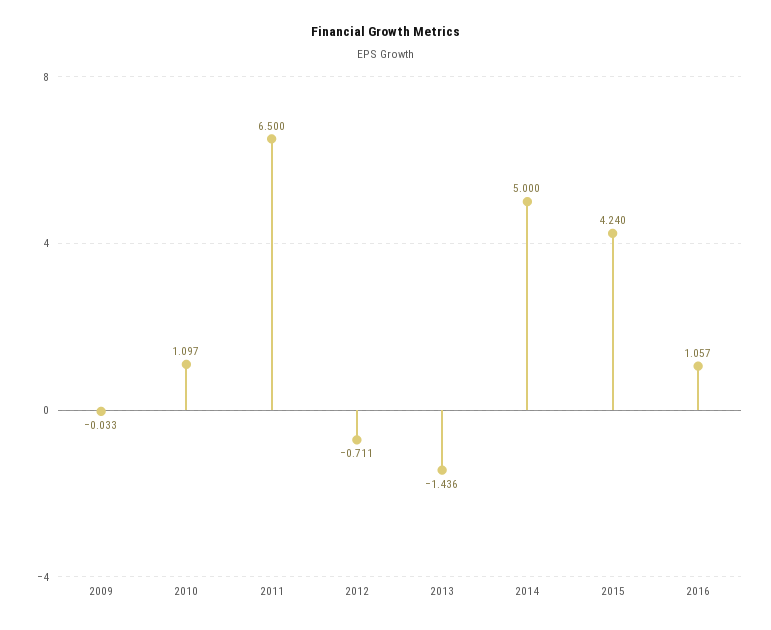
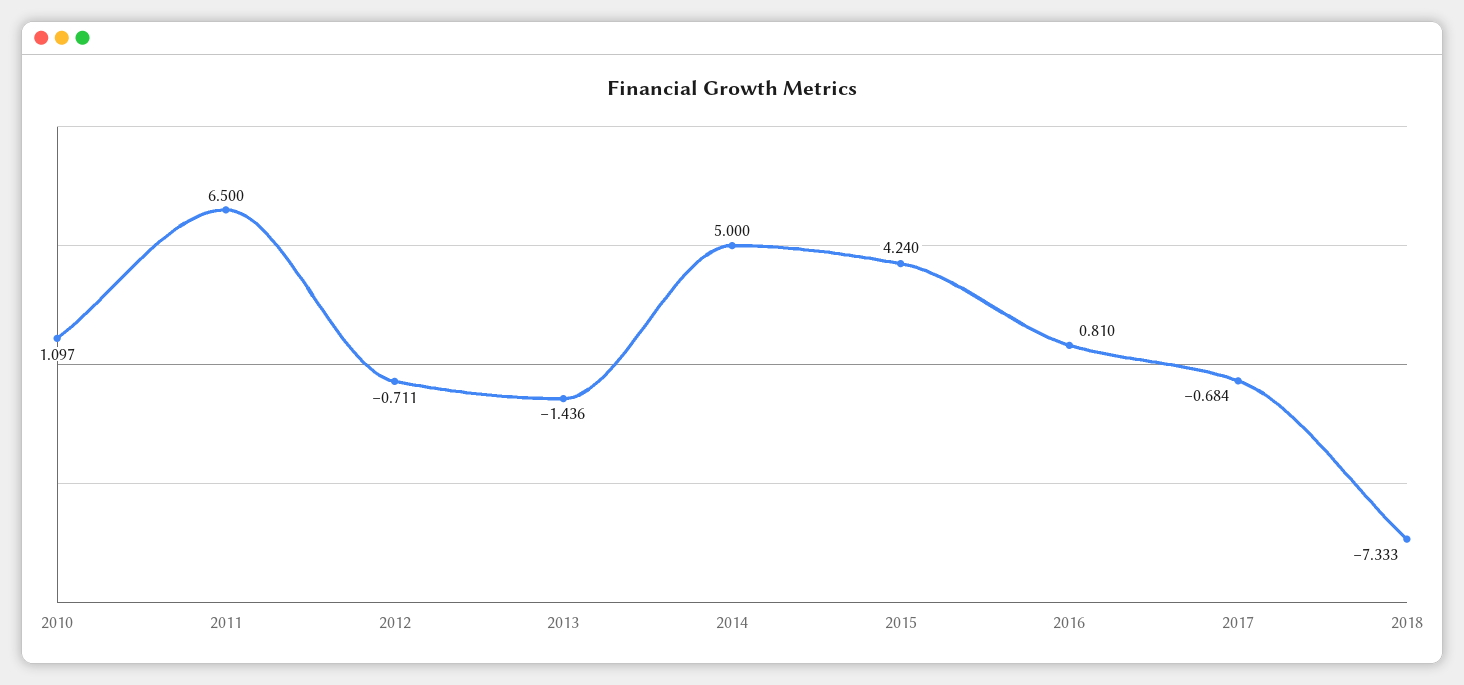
2009: -0.033 -> none
2016: 1.057 -> 0.81
2017: none -> -0.684
2018: none -> -7.333

